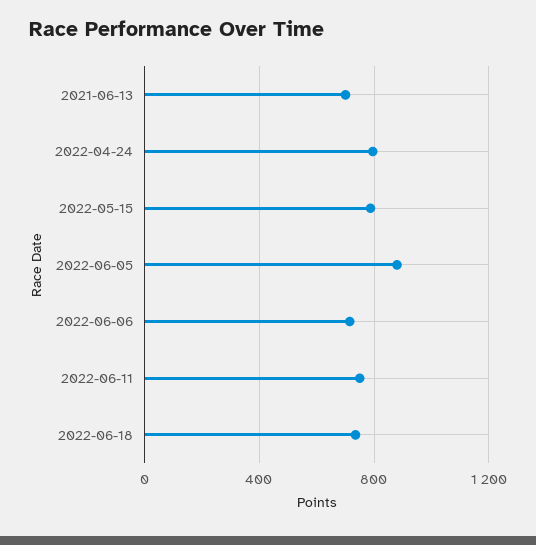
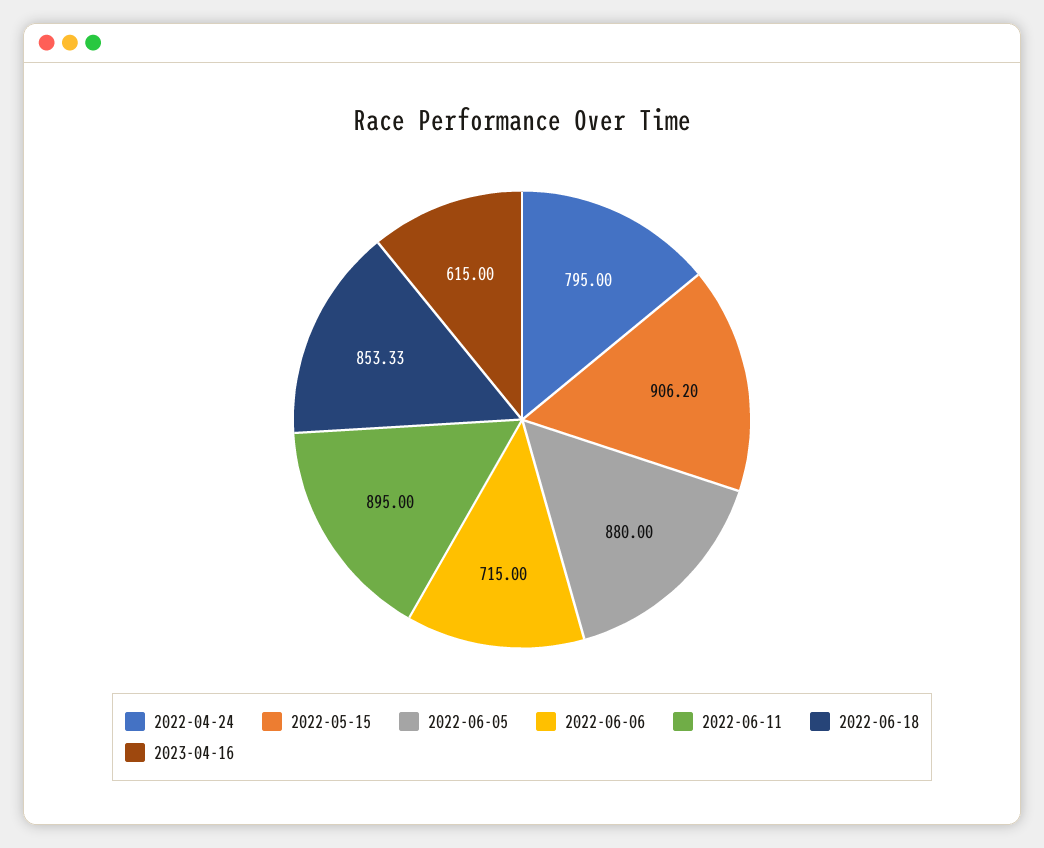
2021-06-13: 700 -> none
2022-05-15: 800 -> 906.2
2022-06-11: 750 -> 895
2022-06-18: 750 -> 853.33
2023-04-16: none -> 615

